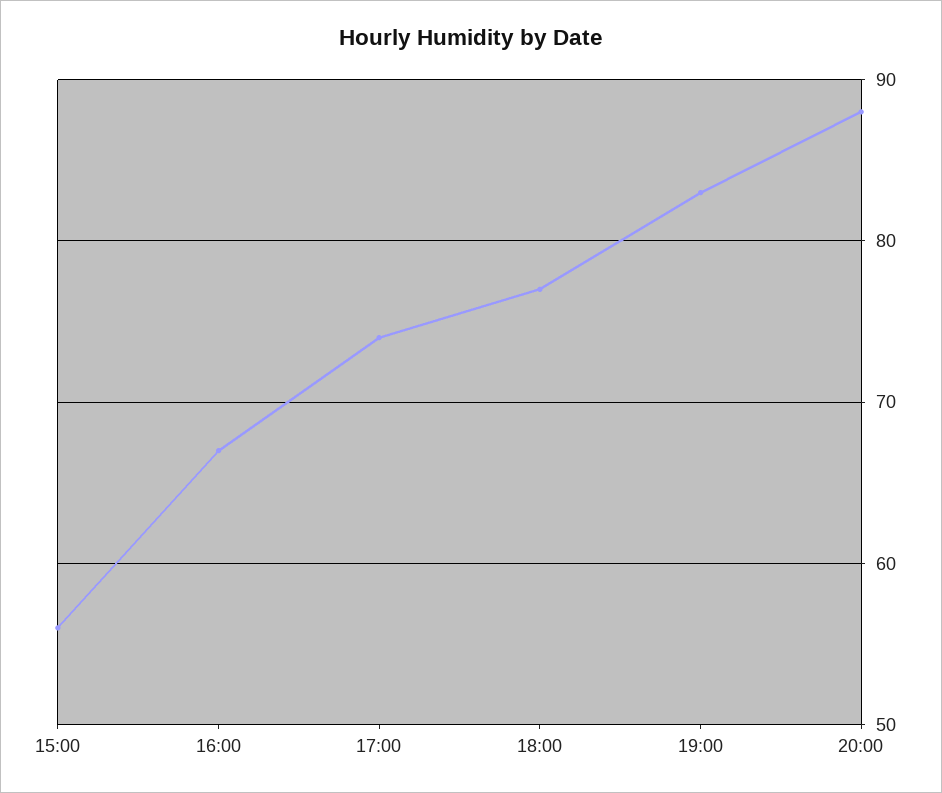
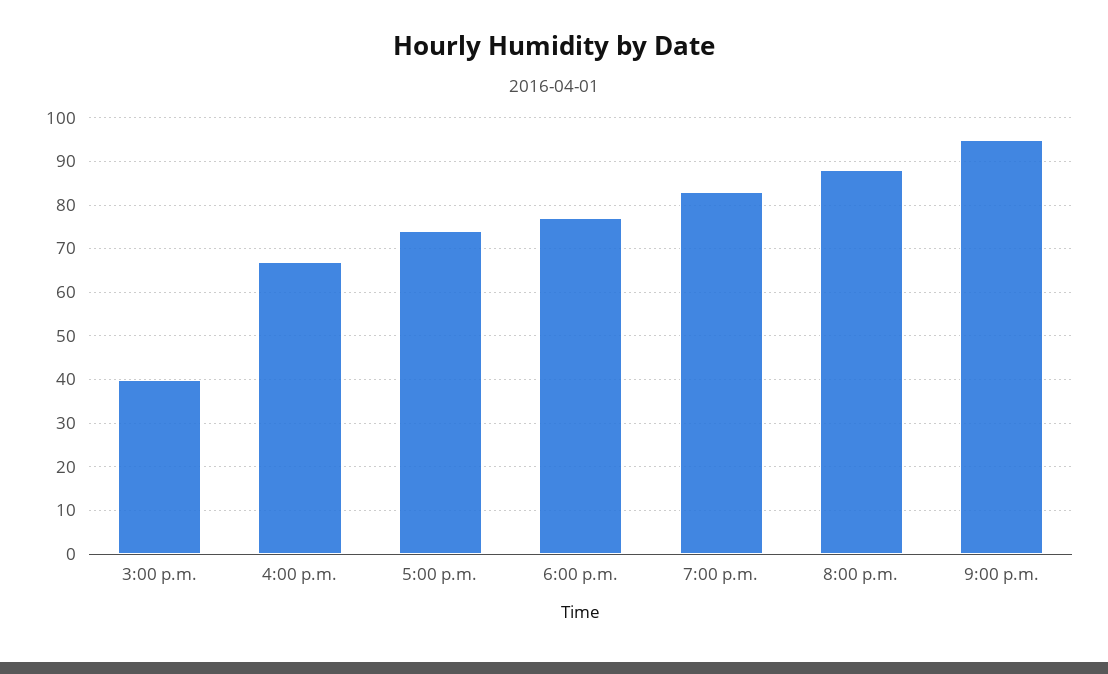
15:00: 56 -> 40
9:00 p.m.: none -> 95

